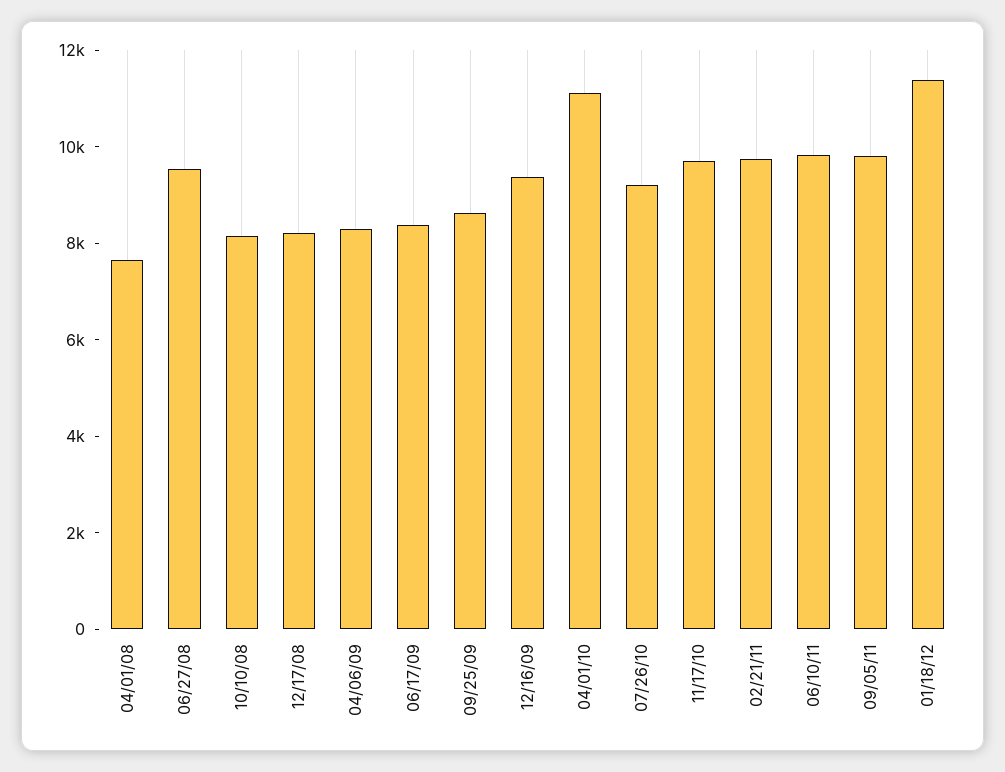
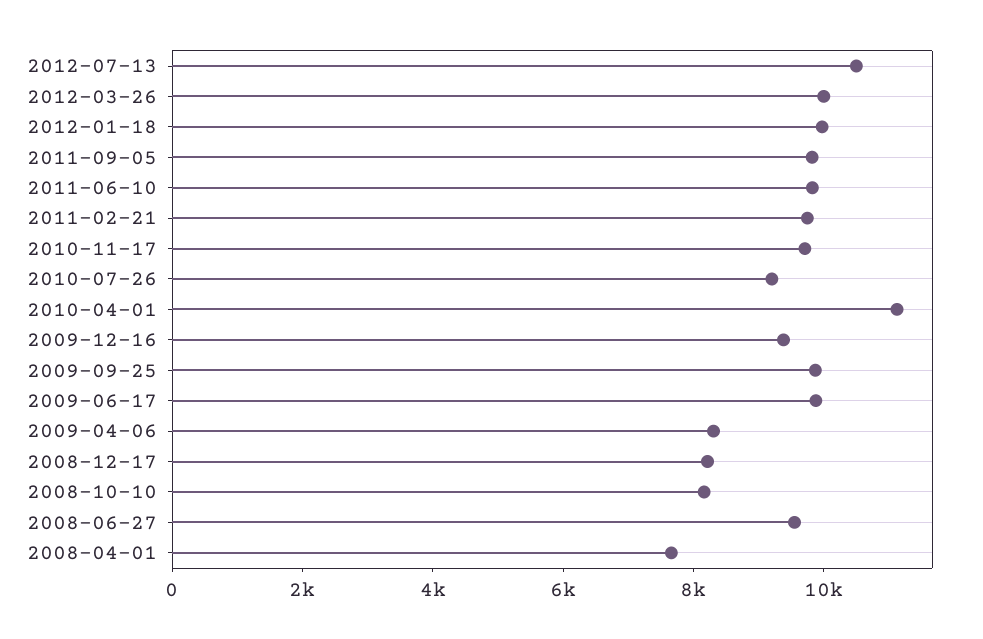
06/17/09: 8500 -> 10000
09/25/09: 8500 -> 10000
01/18/12: 11500 -> 10000
2012-07-13: none -> 10500
2012-03-26: none -> 10000

